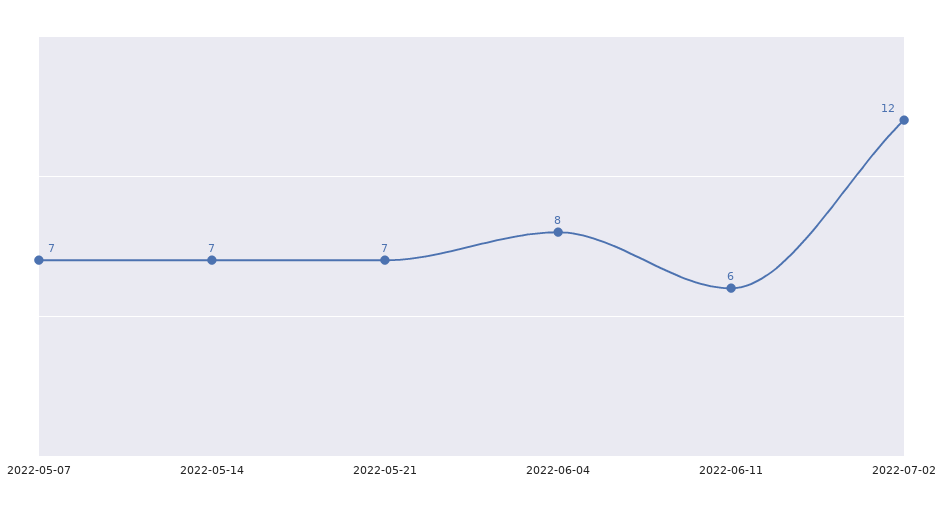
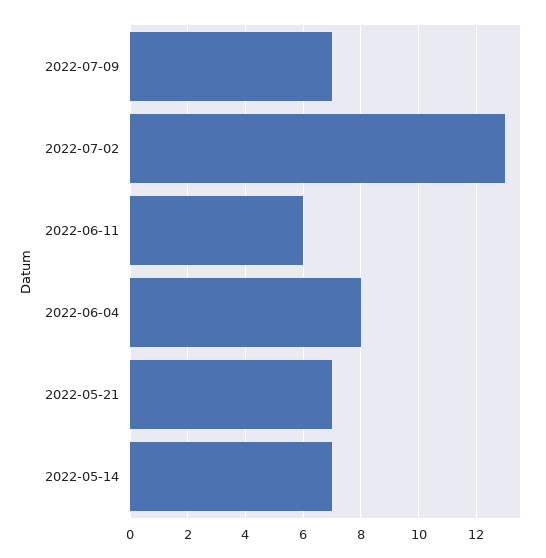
2022-05-07: 7 -> none
2022-07-02: 12 -> 13
2022-07-09: none -> 7

